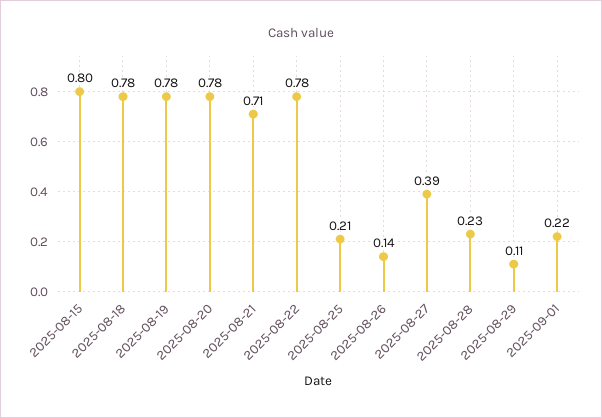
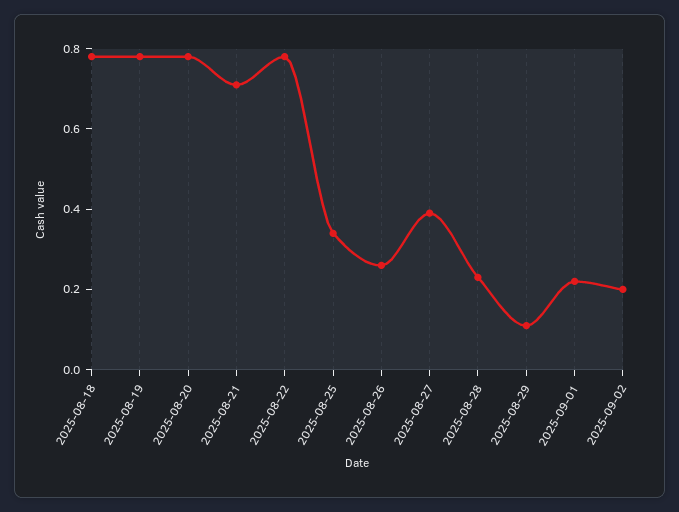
2025-08-15: 0.8 -> none
2025-08-25: 0.21 -> 0.35
2025-08-26: 0.14 -> 0.25
2025-09-02: none -> 0.2

